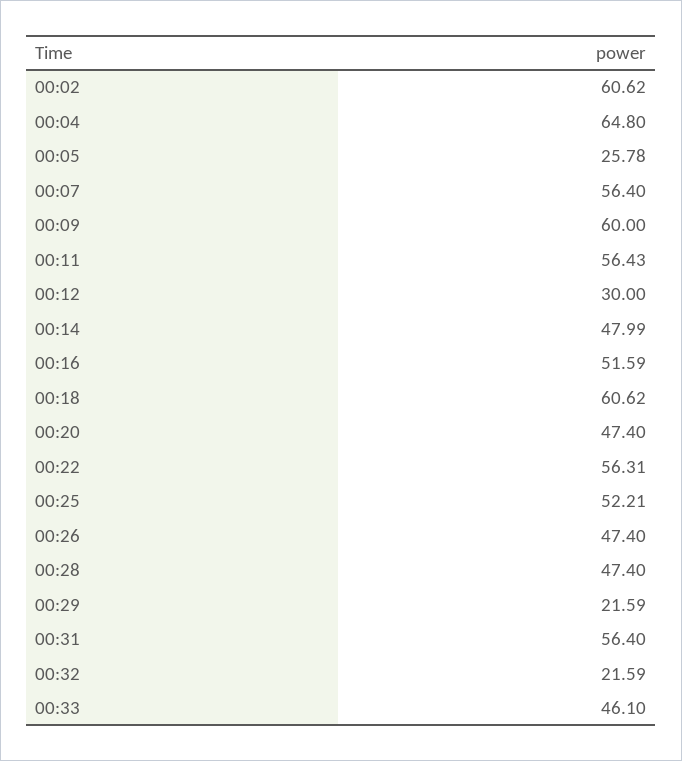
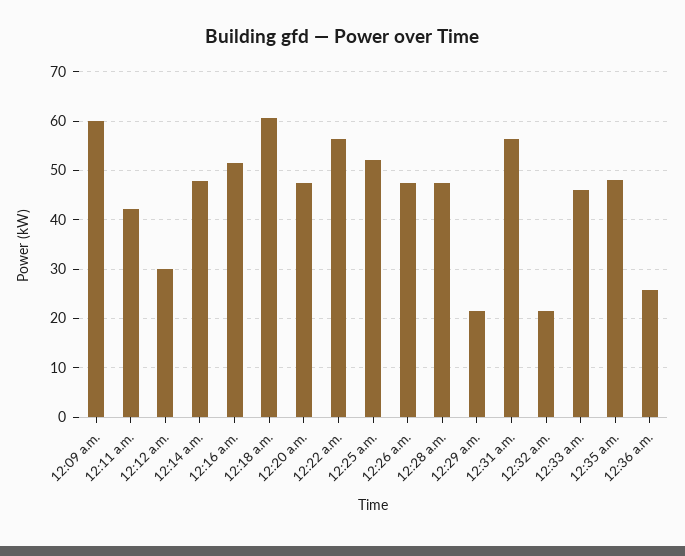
00:02: 60.62 -> none
00:04: 64.8 -> none
00:05: 25.78 -> none
00:07: 56.4 -> none
00:11: 56.43 -> 42
12:35 a.m.: none -> 48
12:36 a.m.: none -> 26

